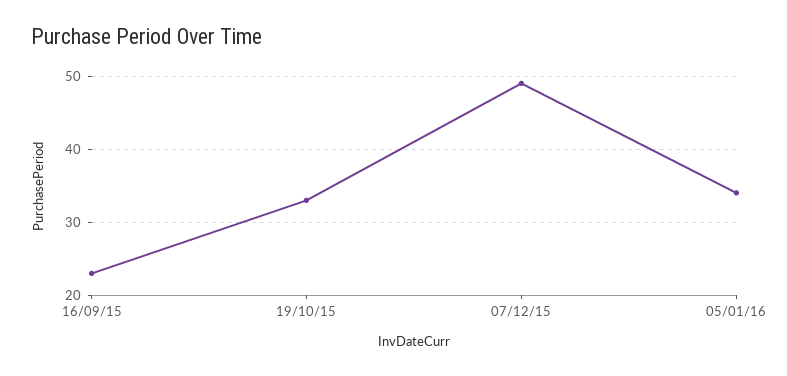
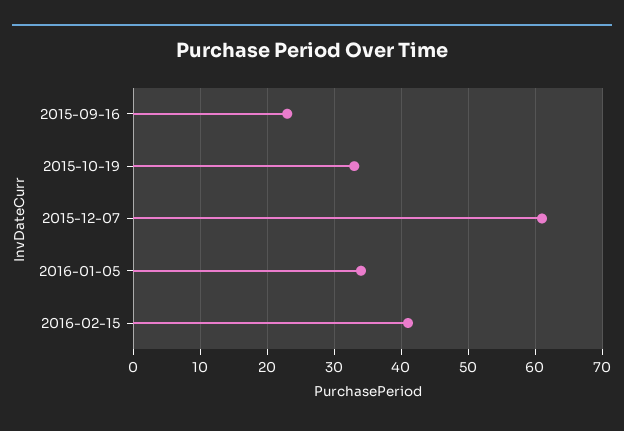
07/12/15: 49 -> 61
2016-02-15: none -> 41

